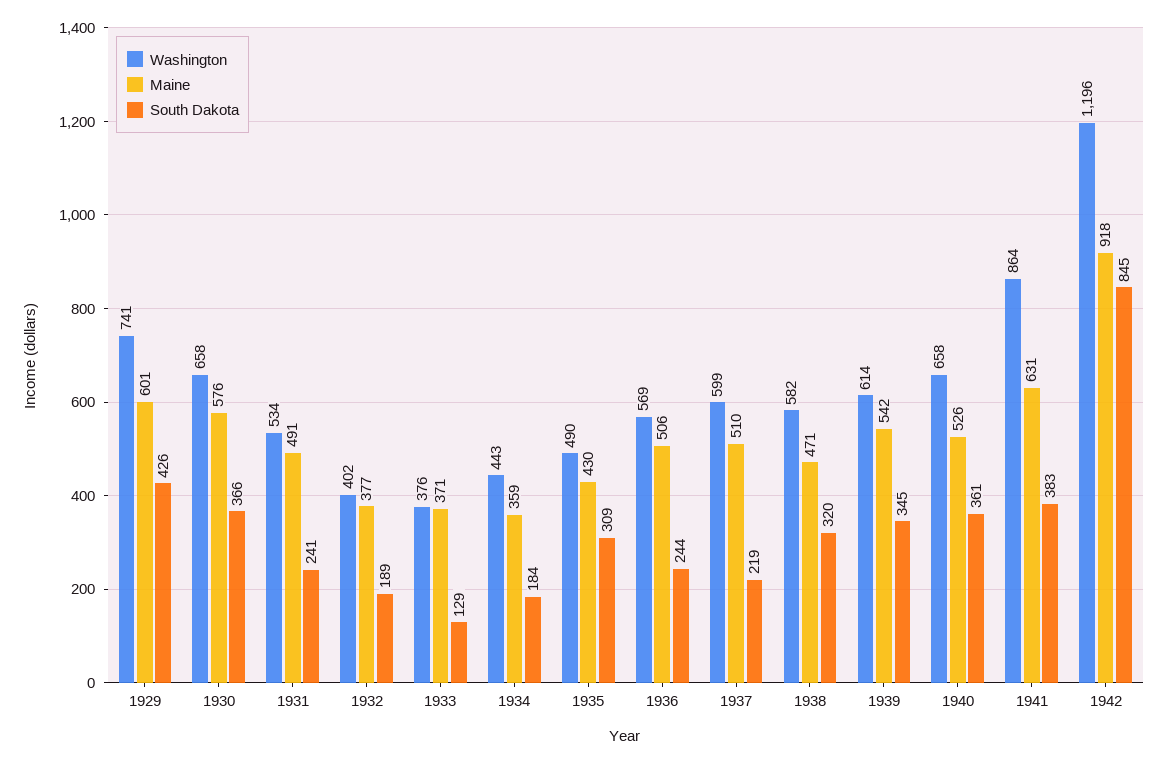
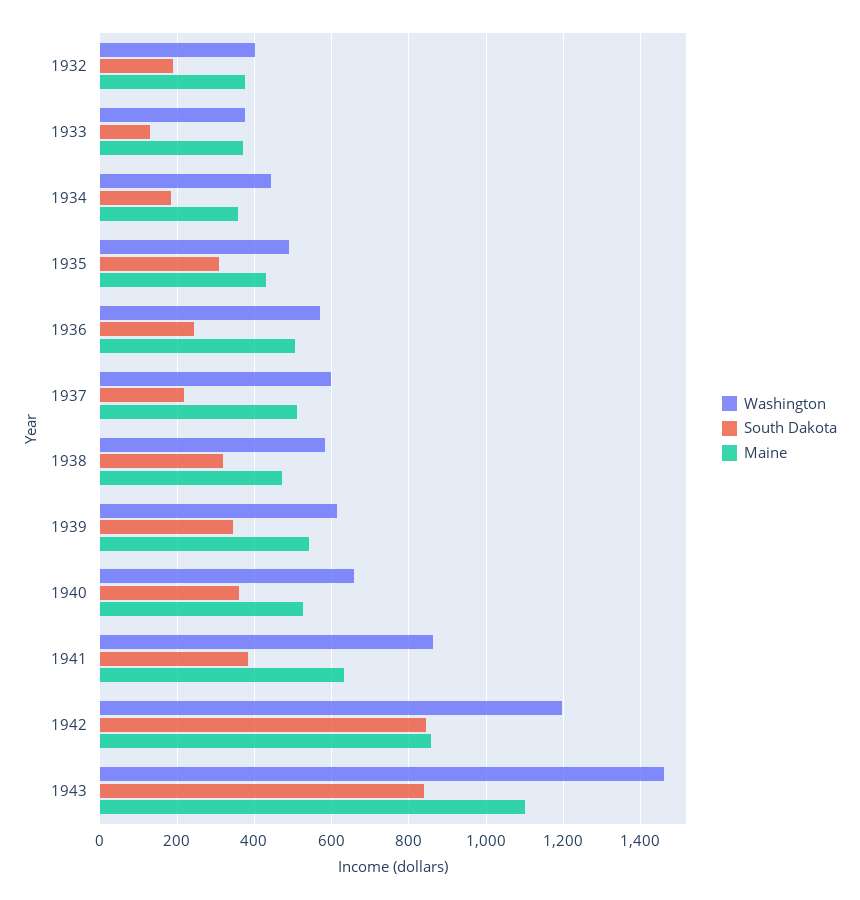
Washington, 1929: 741 -> none
Maine, 1929: 601 -> none
South Dakota, 1929: 426 -> none
Washington, 1930: 658 -> none
Maine, 1930: 576 -> none
South Dakota, 1930: 366 -> none
Washington, 1931: 534 -> none
Maine, 1931: 491 -> none
South Dakota, 1931: 241 -> none
Maine, 1942: 918 -> 860
Washington, 1943: none -> 1460
South Dakota, 1943: none -> 840
Maine, 1943: none -> 1100

